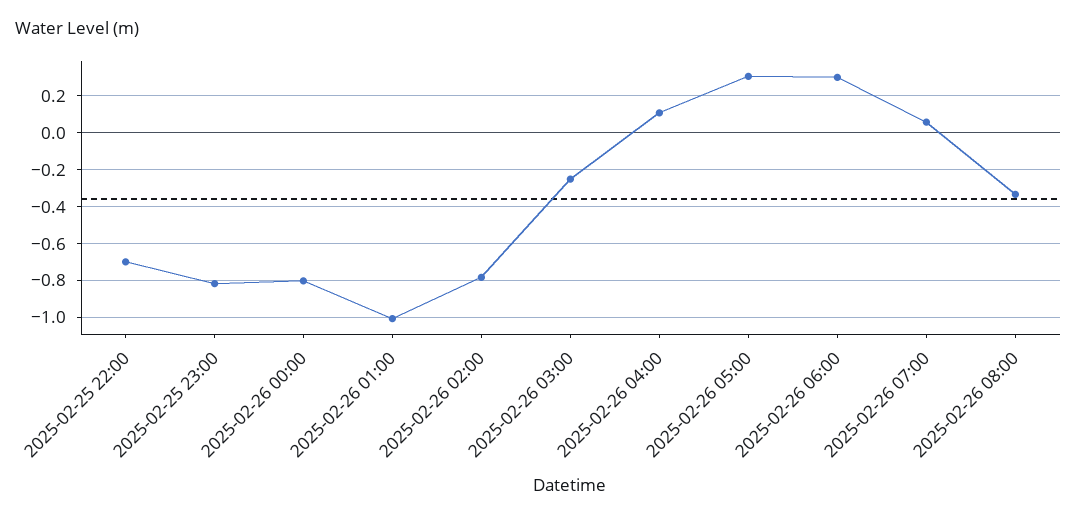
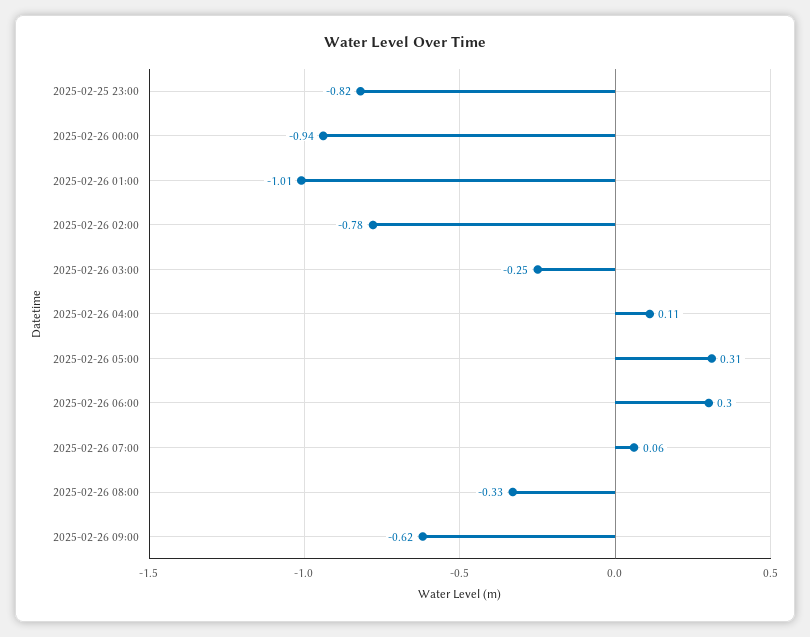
2025-02-25 22:00: -0.7 -> none
2025-02-26 00:00: -0.8 -> -0.94
2025-02-26 09:00: none -> -0.62

